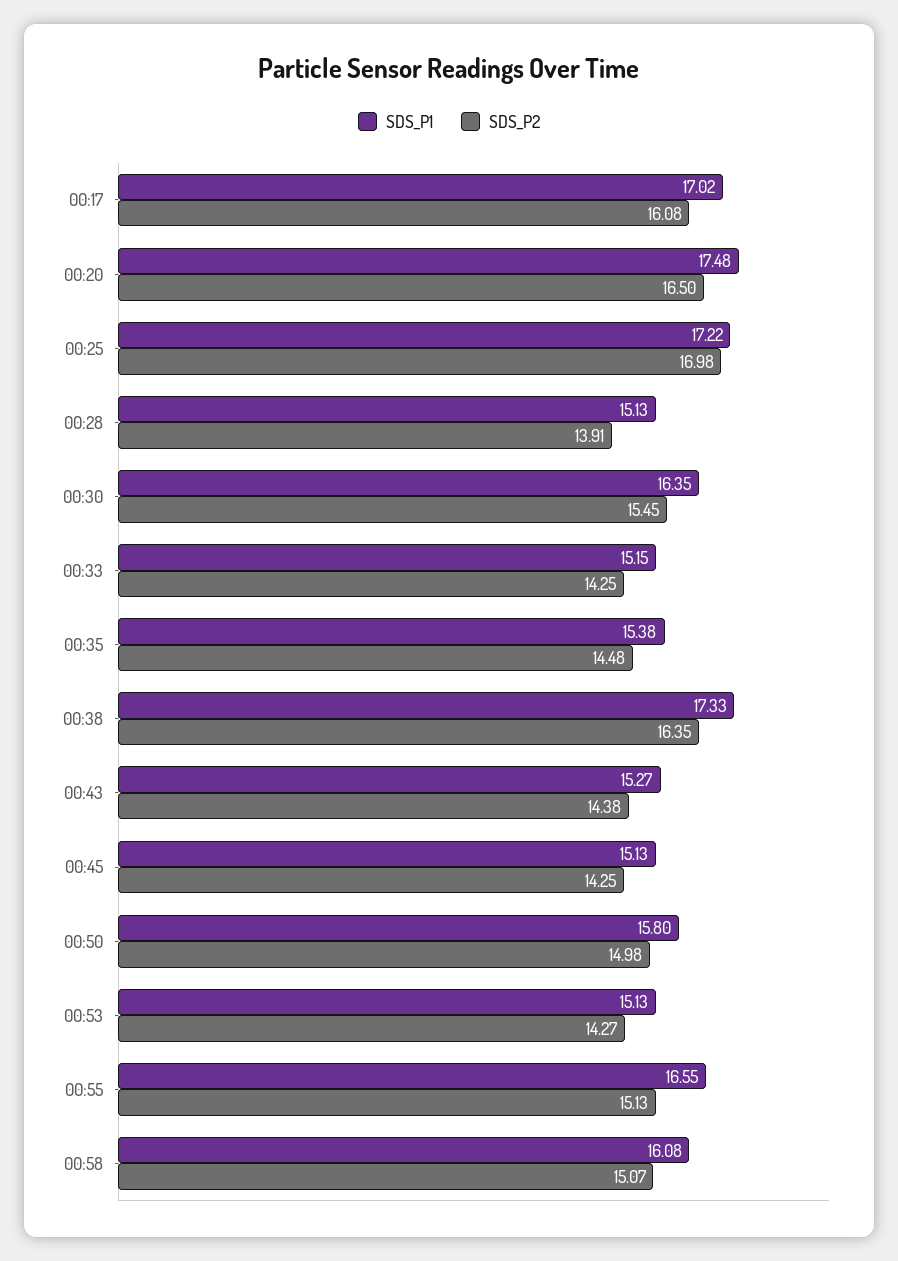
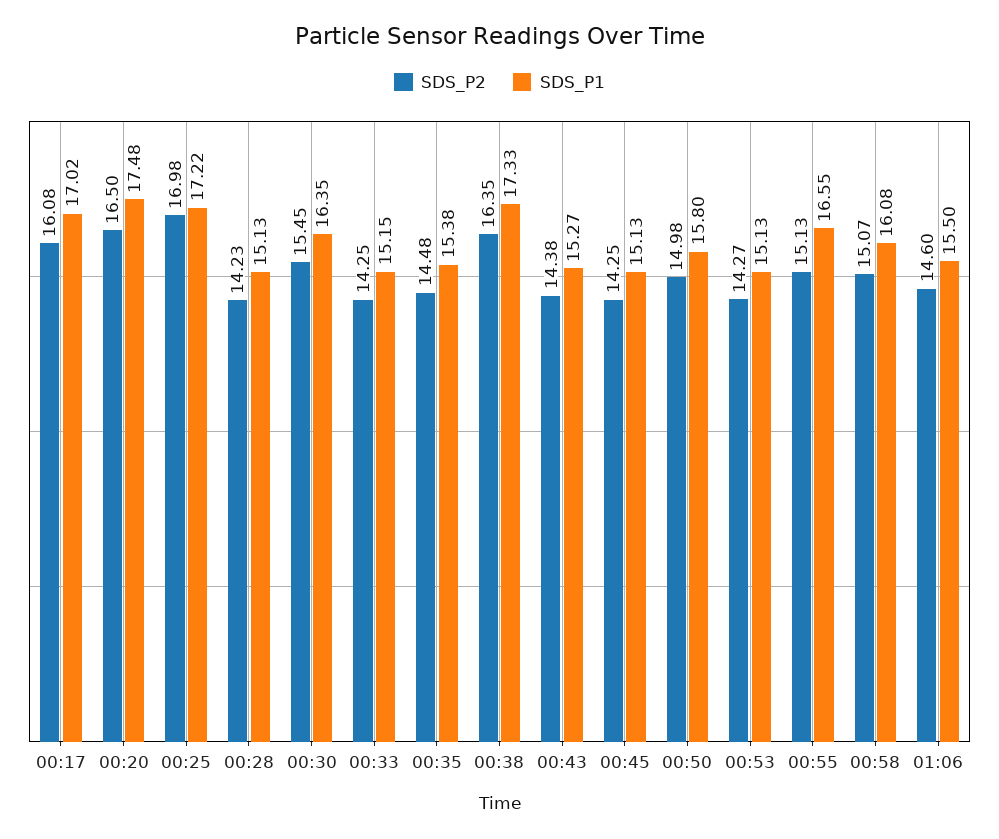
SDS_P2, 00:28: 13.91 -> 14.23
SDS_P2, 01:06: none -> 14.6
SDS_P1, 01:06: none -> 15.5

